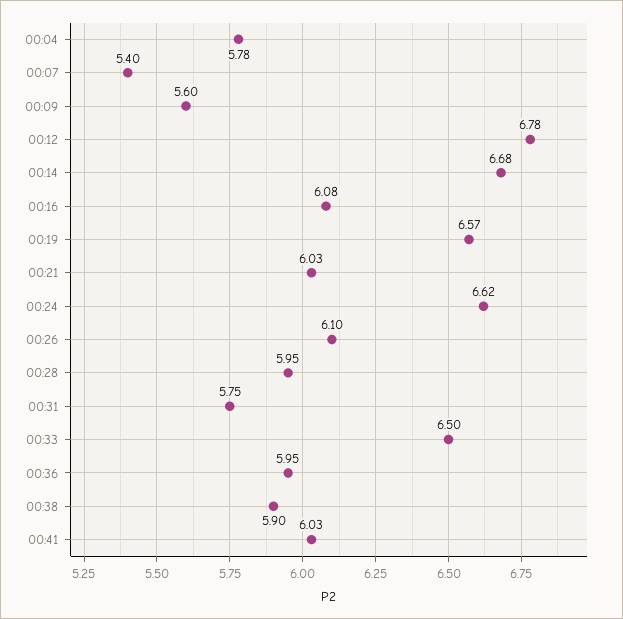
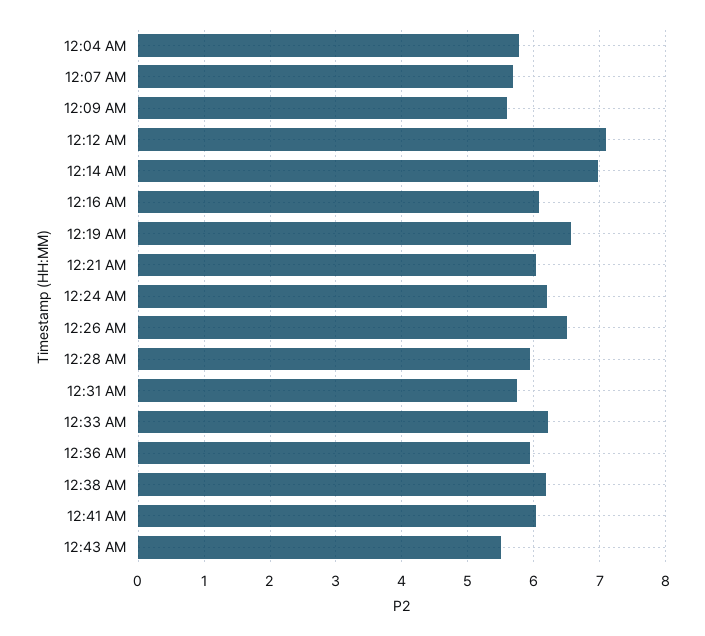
00:07: 5.4 -> 5.7
00:12: 6.78 -> 7.1
00:14: 6.68 -> 7
00:24: 6.62 -> 6.2
00:26: 6.1 -> 6.5
00:33: 6.5 -> 6.2
00:38: 5.9 -> 6.2
12:43 AM: none -> 5.5

